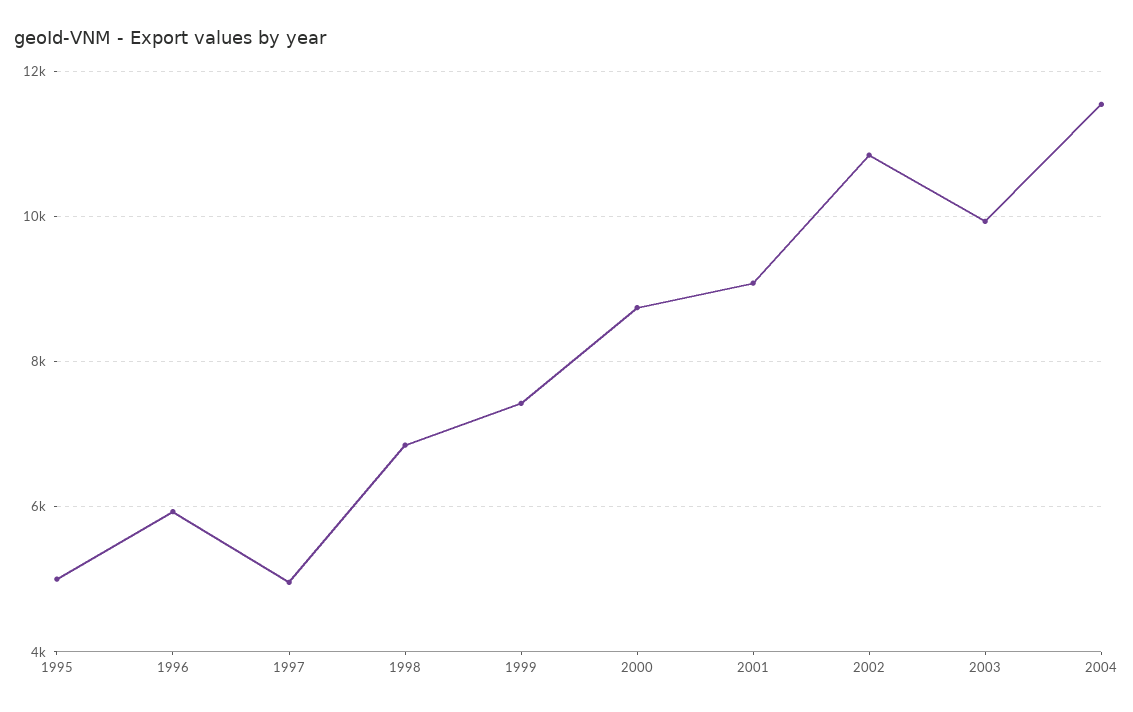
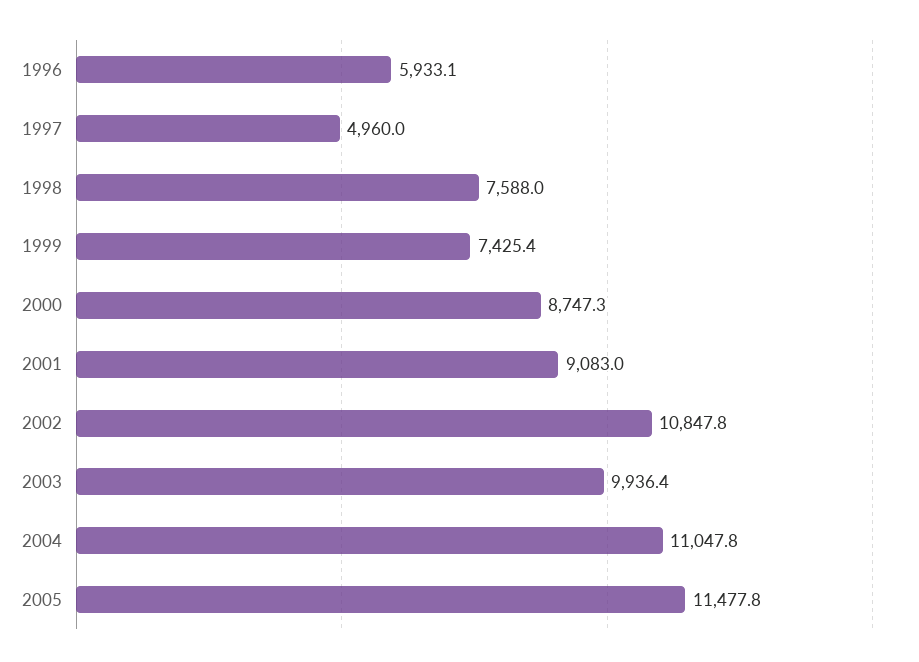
1995: 5000 -> none
1998: 6800 -> 7588
2004: 11600 -> 11047.8
2005: none -> 11477.8

